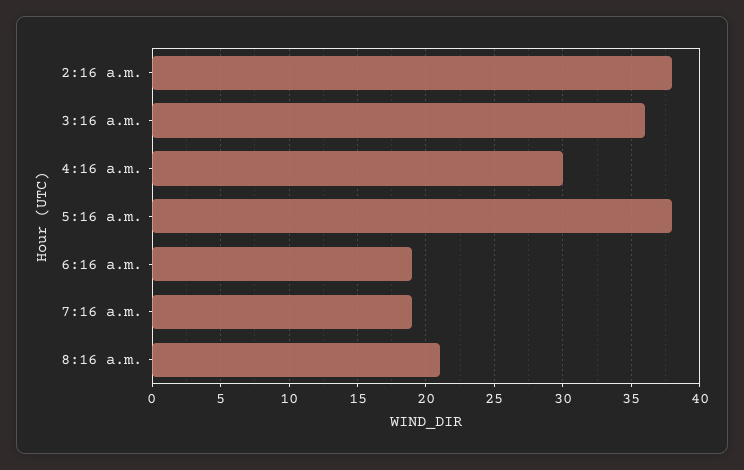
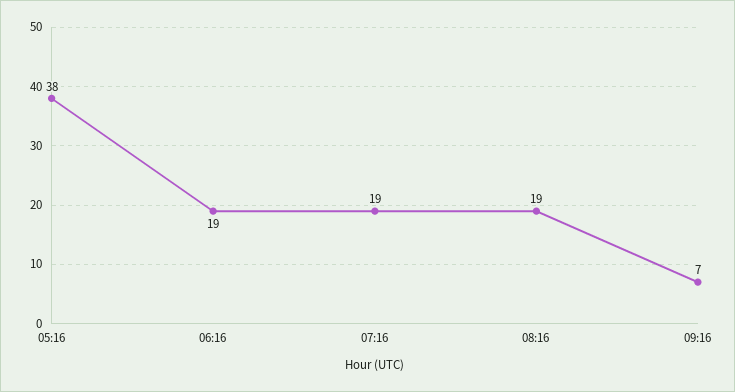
2:16 a.m.: 38 -> none
3:16 a.m.: 36 -> none
4:16 a.m.: 30 -> none
8:16 a.m.: 21 -> 19
09:16: none -> 7

